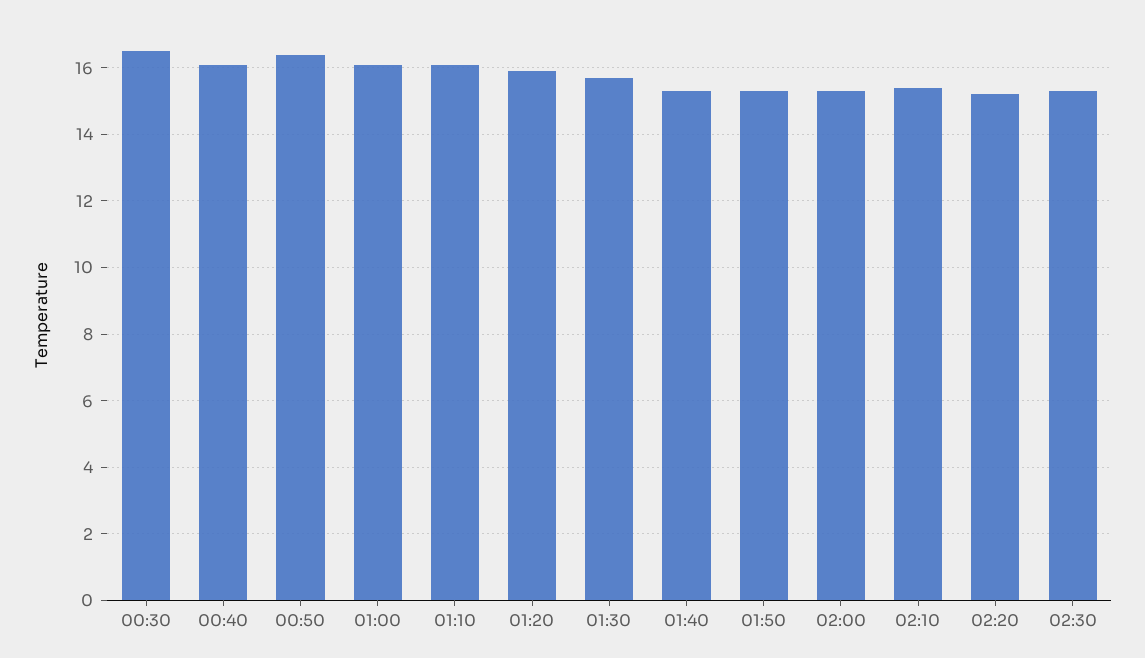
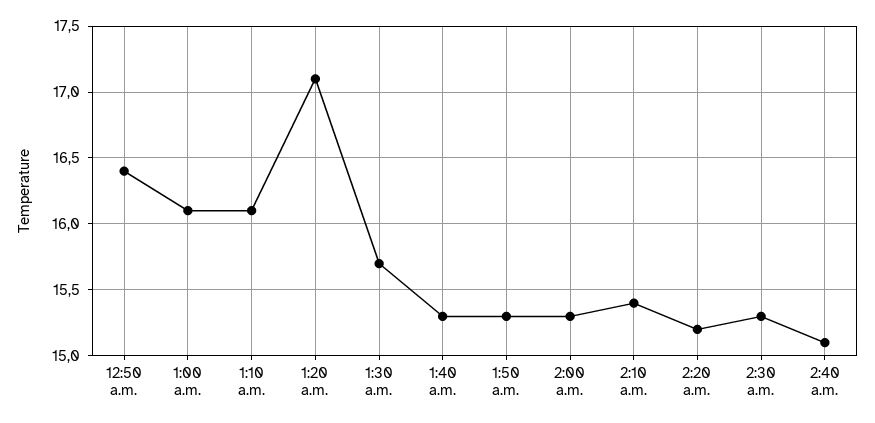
00:30: 16.5 -> none
00:40: 16 -> none
01:20: 16 -> 17.1
2:40 a.m.: none -> 15.1

